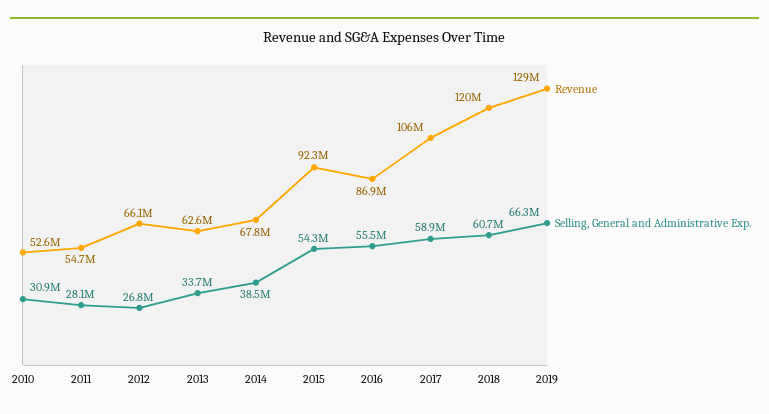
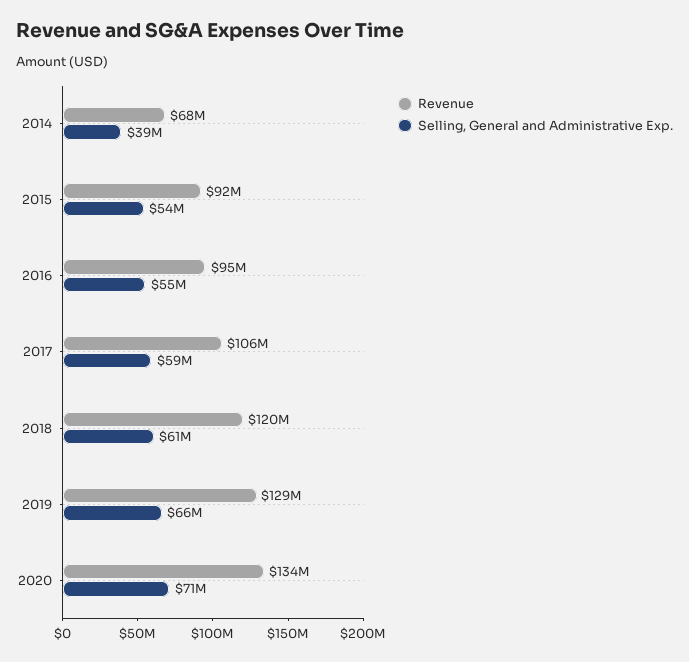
Revenue, 2010: 52600000 -> none
Selling, General and Administrative Exp., 2010: 30900000 -> none
Revenue, 2011: 54700000 -> none
Selling, General and Administrative Exp., 2011: 28100000 -> none
Revenue, 2012: 66100000 -> none
Selling, General and Administrative Exp., 2012: 26800000 -> none
Revenue, 2013: 62600000 -> none
Selling, General and Administrative Exp., 2013: 33700000 -> none
Revenue, 2016: 86900000 -> 95000000
Revenue, 2020: none -> 134000000
Selling, General and Administrative Exp., 2020: none -> 71000000

